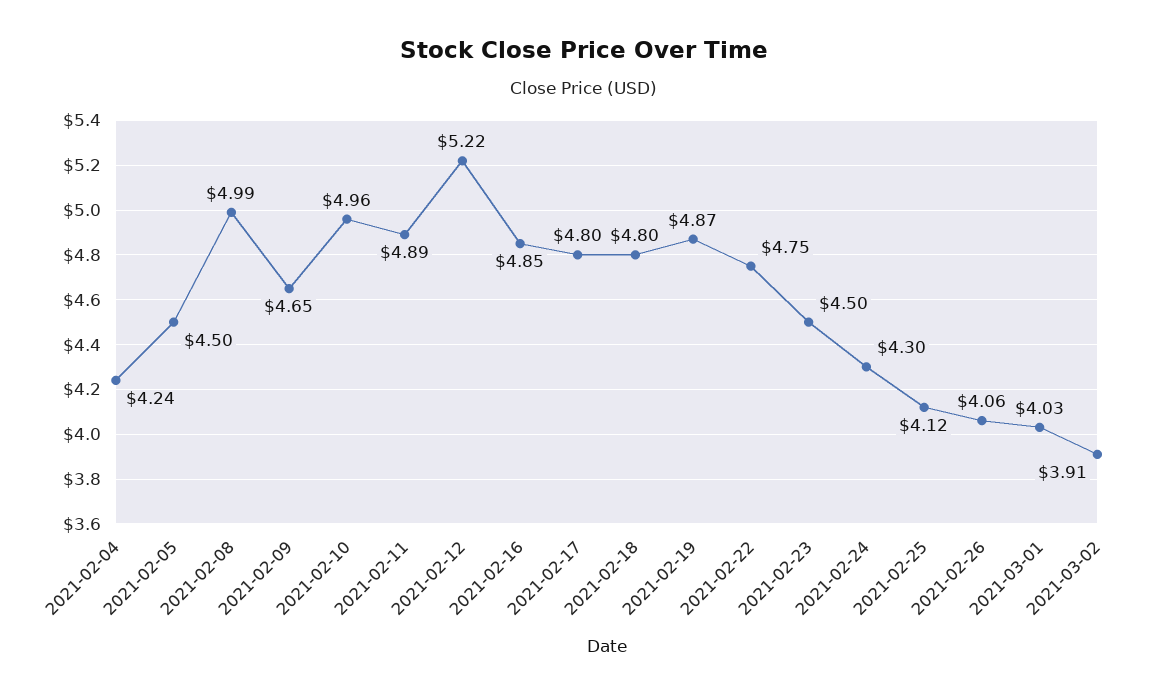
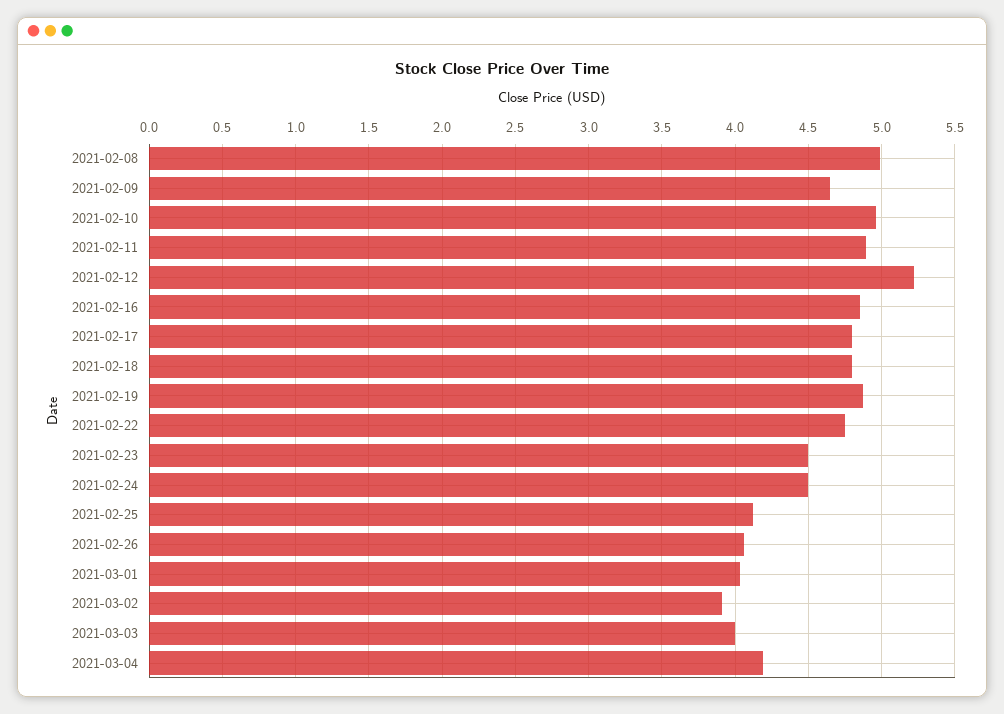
2021-02-04: 4.24 -> none
2021-02-05: 4.5 -> none
2021-02-24: 4.3 -> 4.5
2021-03-03: none -> 4
2021-03-04: none -> 4.2

